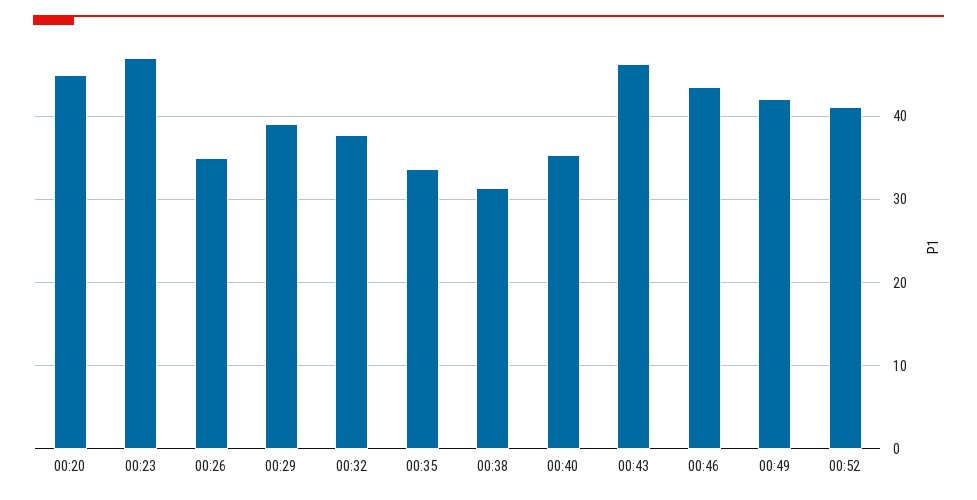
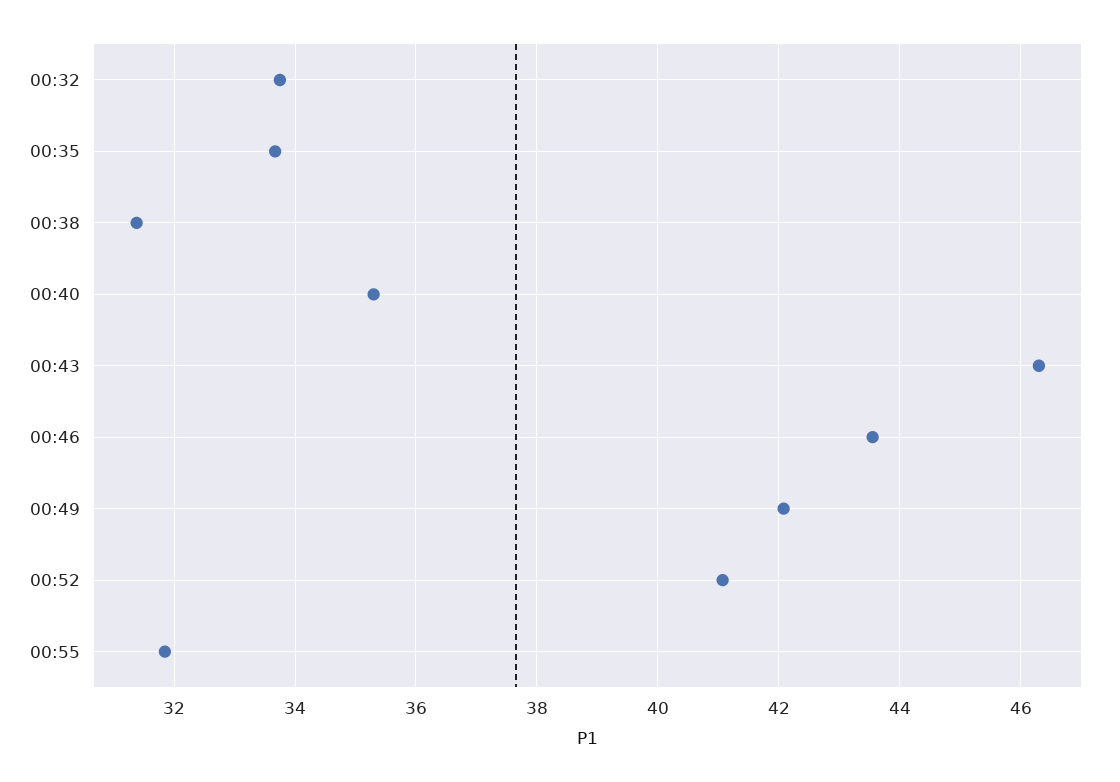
00:20: 45 -> none
00:23: 47 -> none
00:26: 35 -> none
00:29: 39 -> none
00:32: 38 -> 33.8
00:55: none -> 31.8

